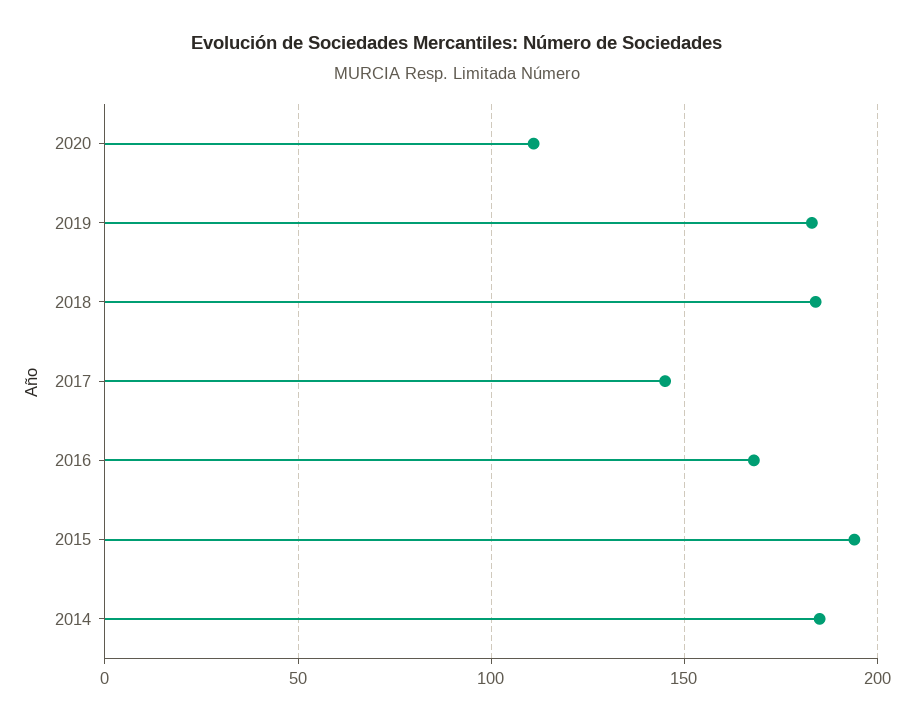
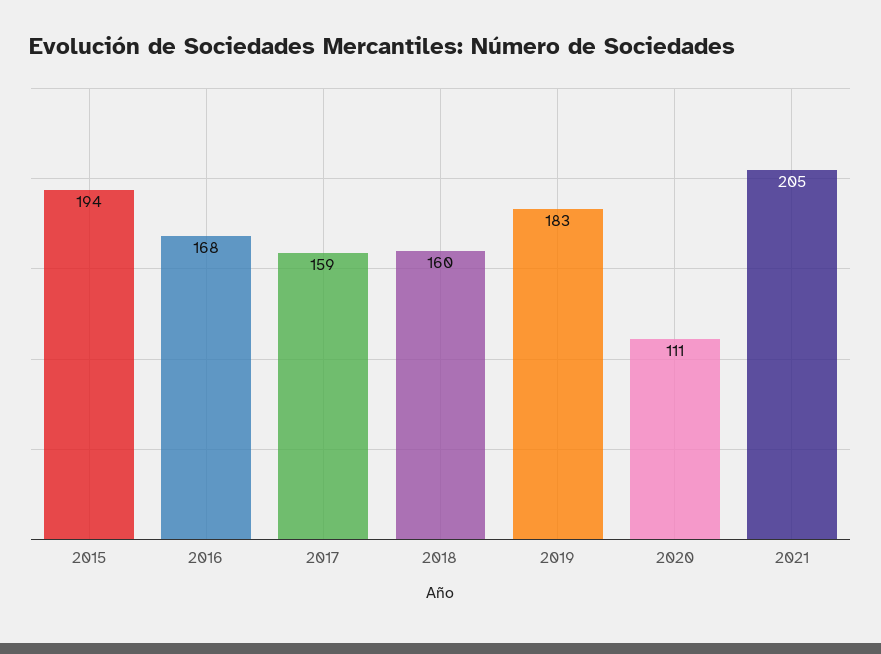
2018: 185 -> 160
2017: 145 -> 159
2014: 185 -> none
2021: none -> 205

